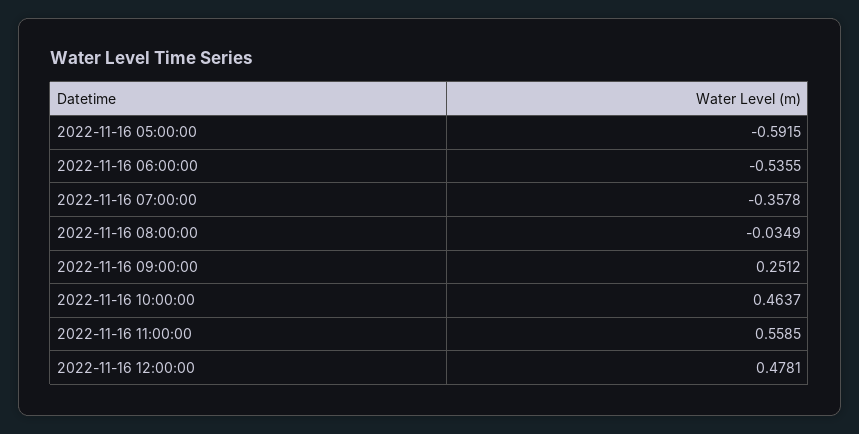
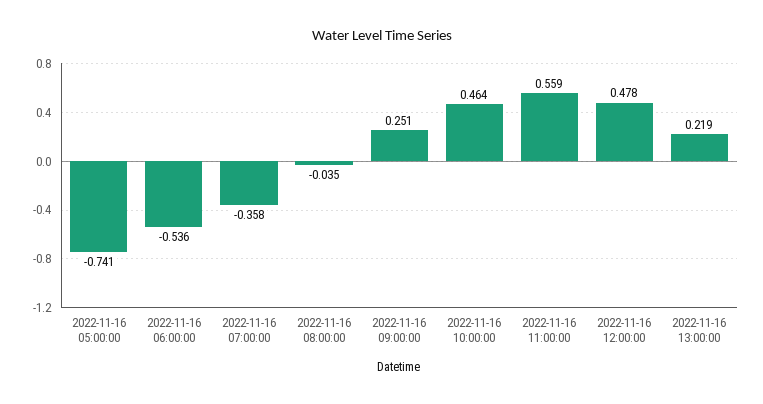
2022-11-16 05:00:00: -0.5915 -> -0.741
2022-11-16 13:00:00: none -> 0.219

